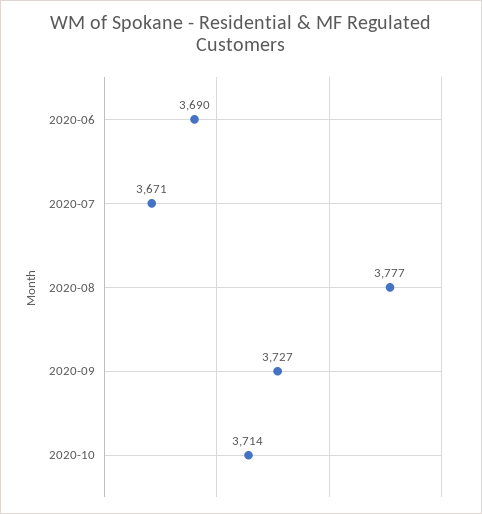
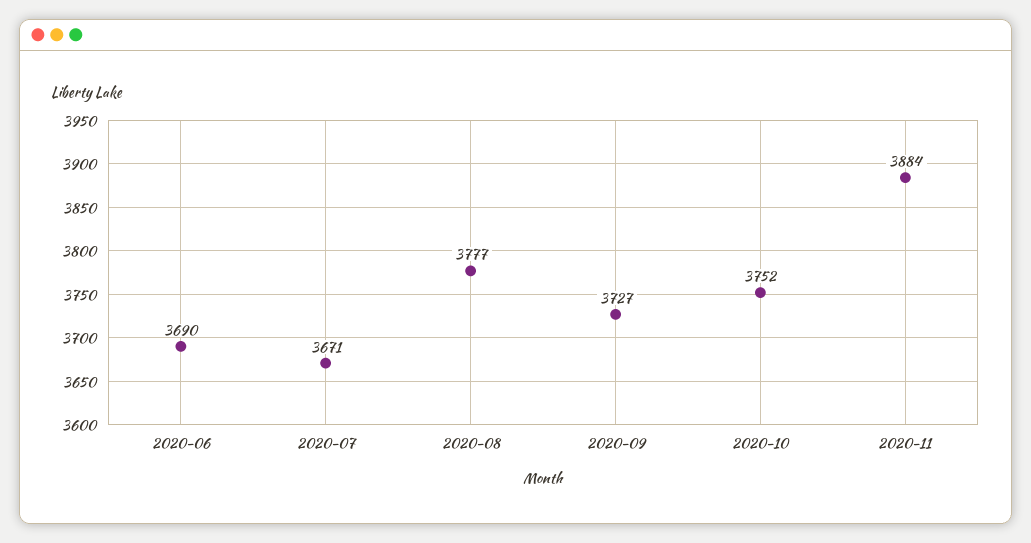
2020-10: 3714 -> 3752
2020-11: none -> 3884

